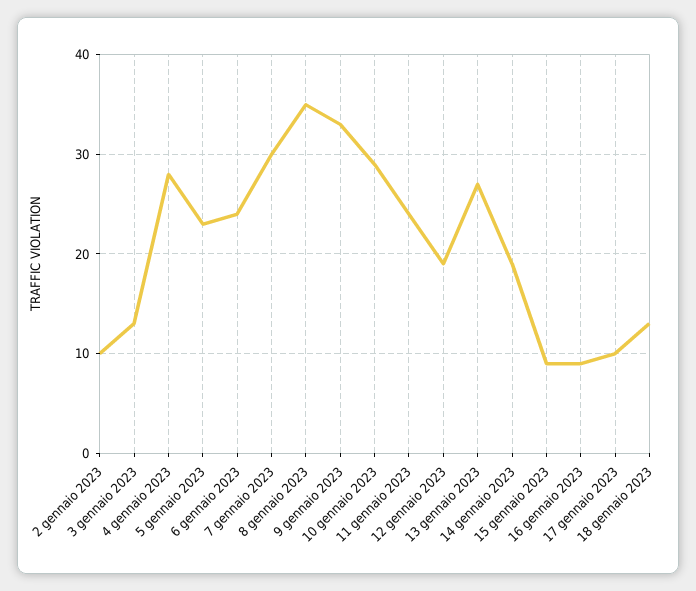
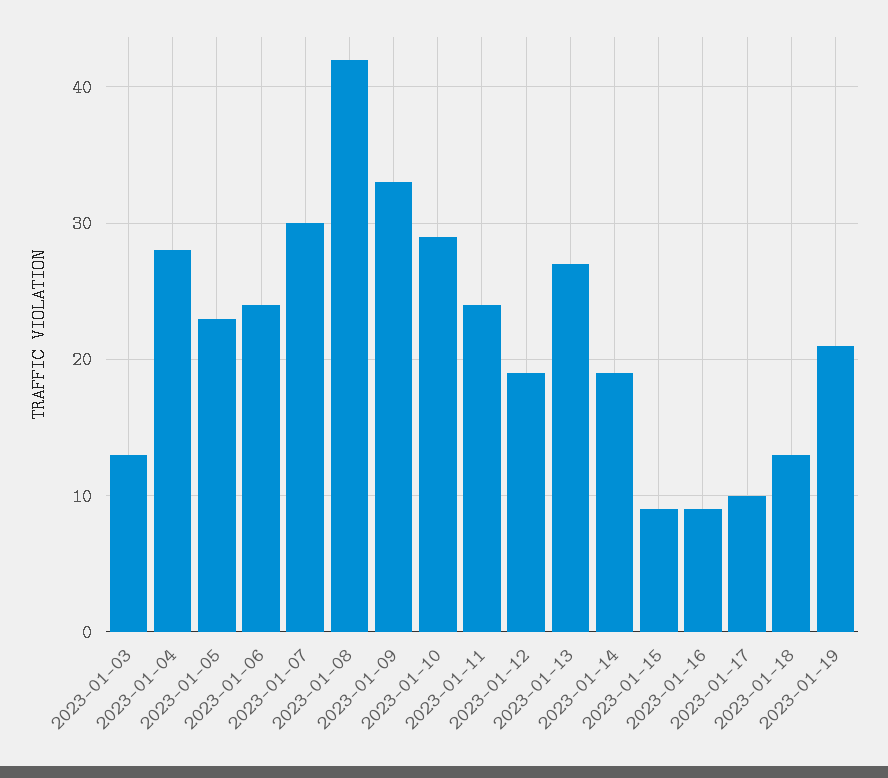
2 gennaio 2023: 10 -> none
8 gennaio 2023: 35 -> 42
2023-01-19: none -> 21

